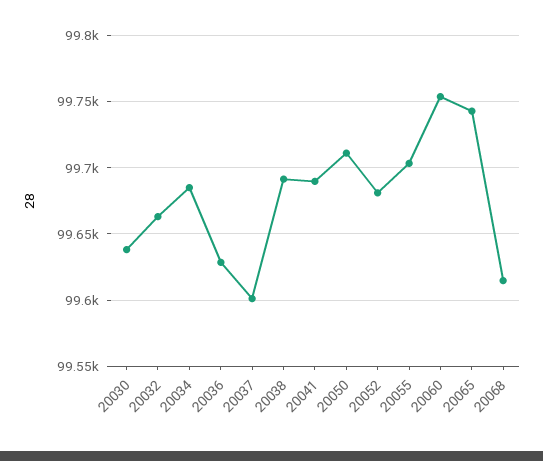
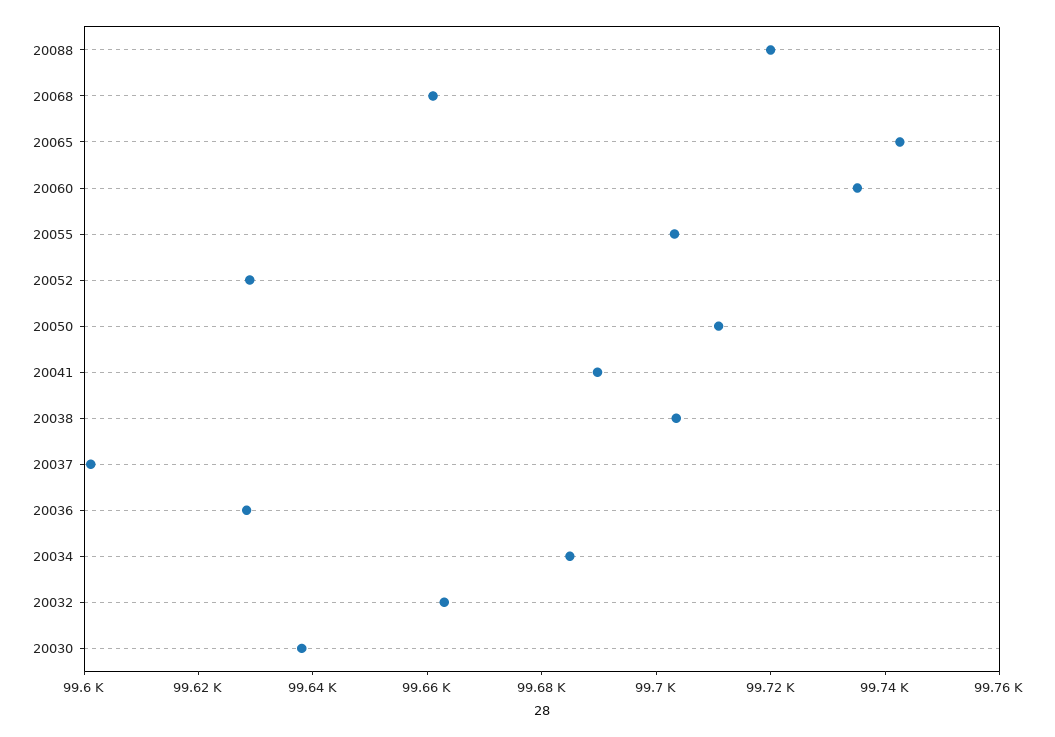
20038: 99690 -> 99705
20052: 99680 -> 99630
20060: 99755 -> 99735
20068: 99615 -> 99660
20088: none -> 99720

